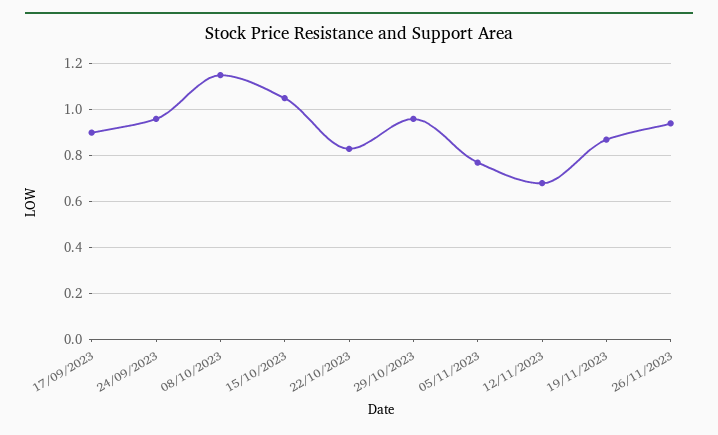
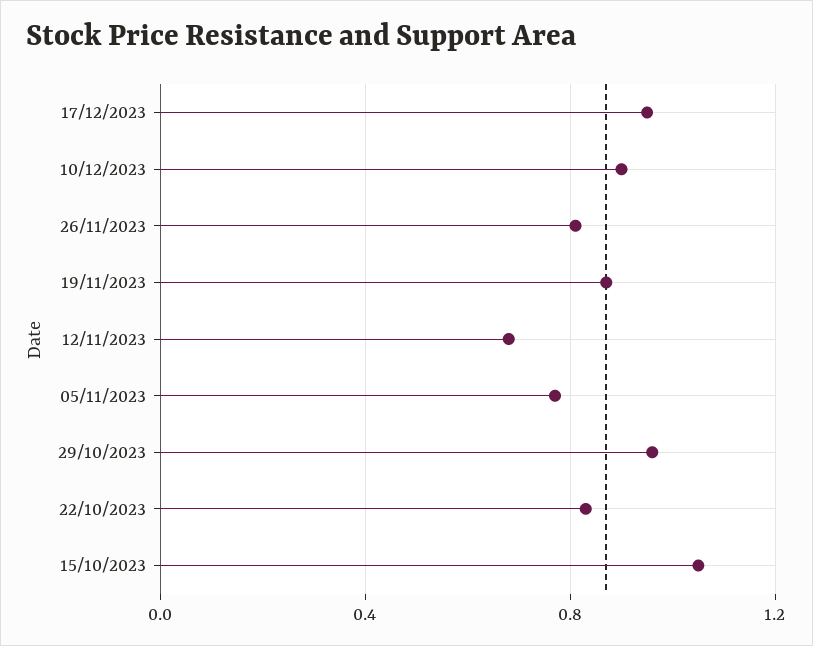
17/09/2023: 0.9 -> none
24/09/2023: 0.95 -> none
08/10/2023: 1.15 -> none
26/11/2023: 0.95 -> 0.8
17/12/2023: none -> 0.95
10/12/2023: none -> 0.9

